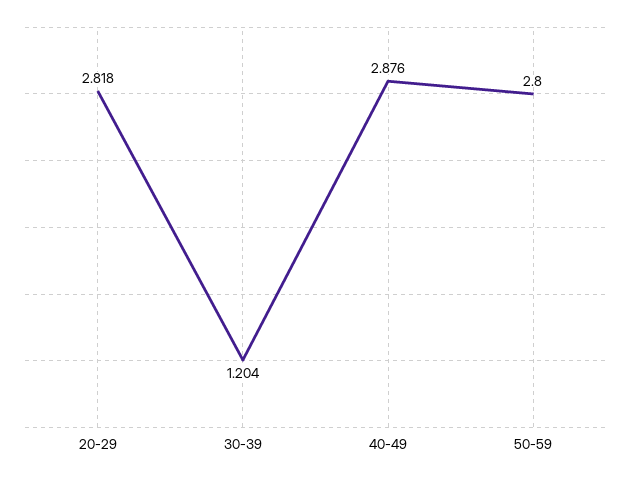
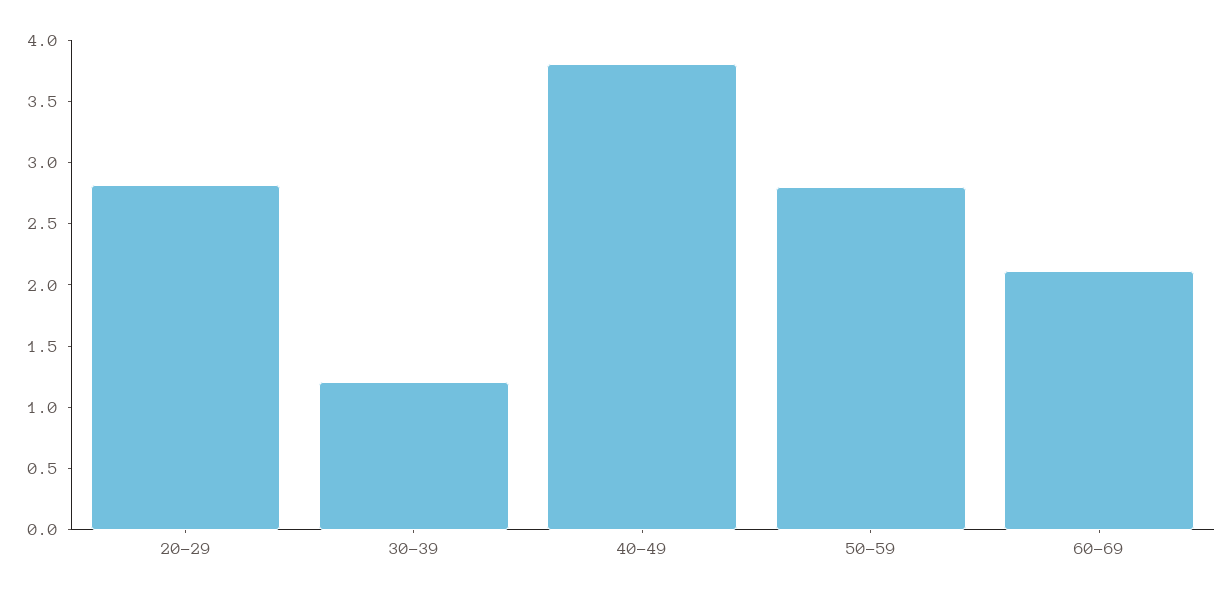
40-49: 2.876 -> 3.8
60-69: none -> 2.1

